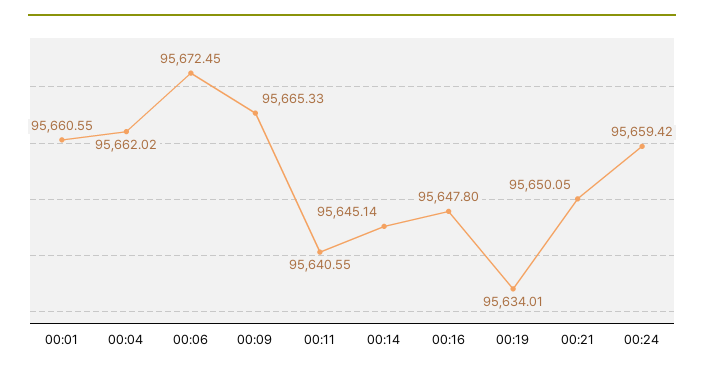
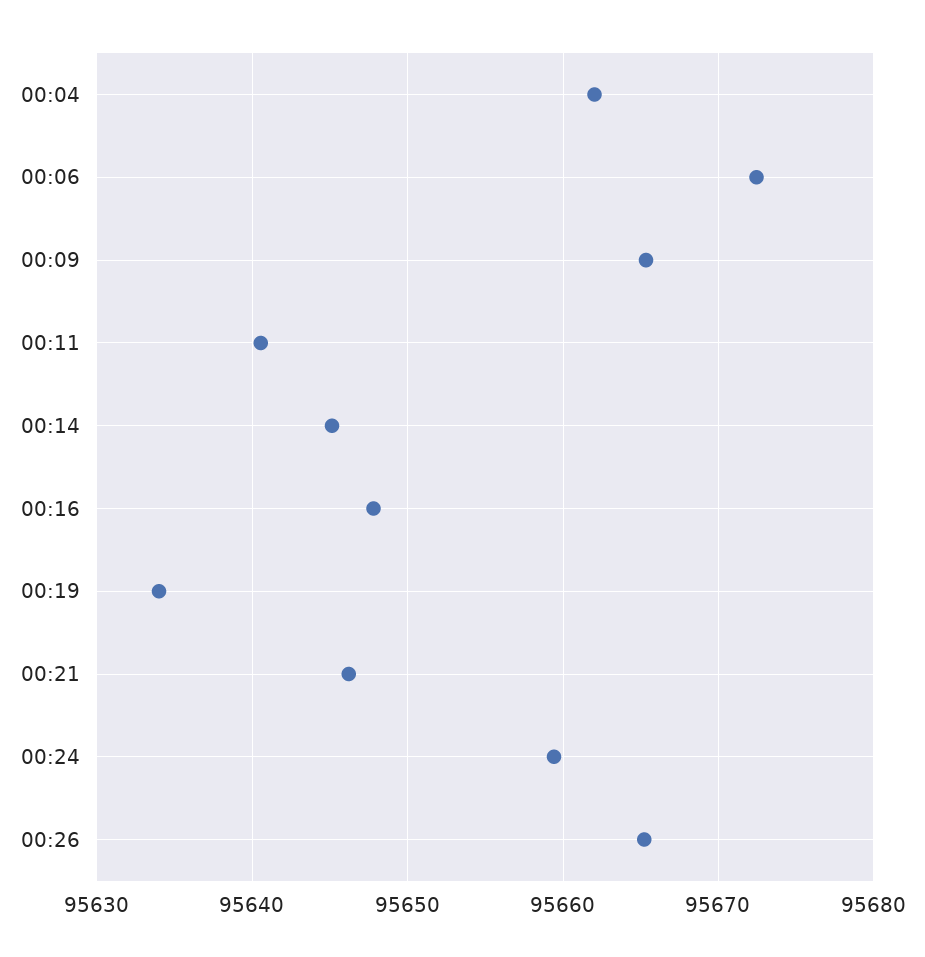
00:01: 95660.55 -> none
00:21: 95650.05 -> 95646
00:26: none -> 95665

